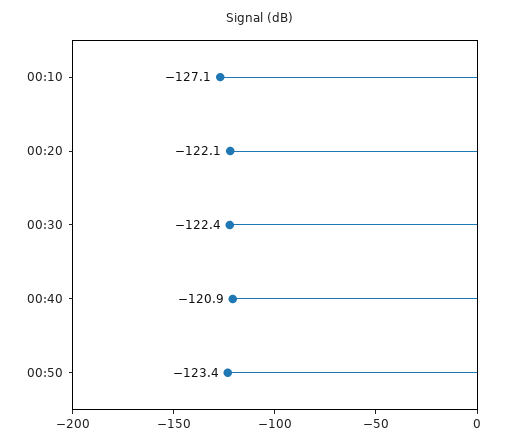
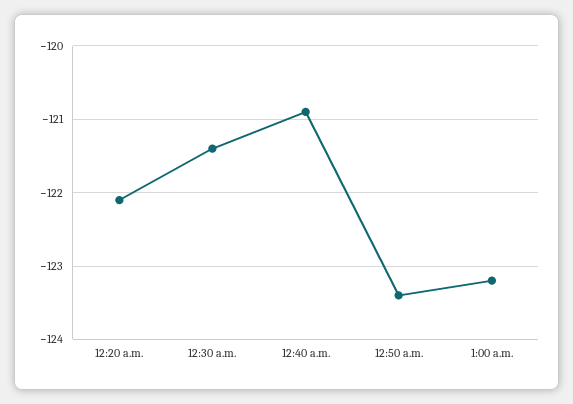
00:10: -127.1 -> none
00:30: -122.4 -> -121.4
1:00 a.m.: none -> -123.2

